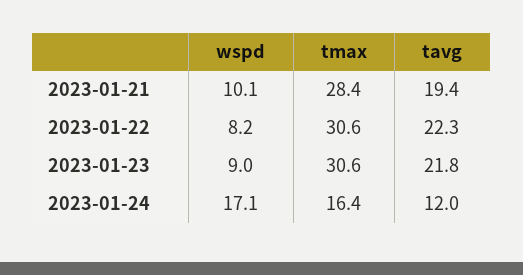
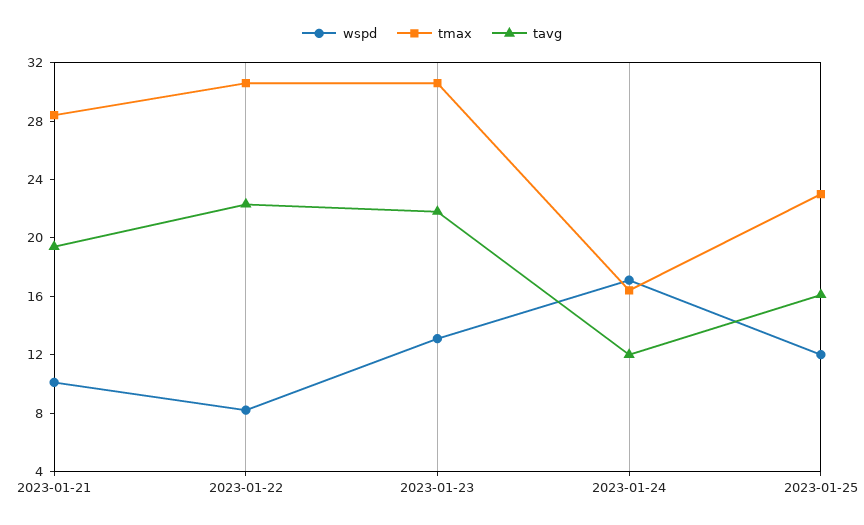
wspd, 2023-01-23: 9 -> 13
wspd, 2023-01-25: none -> 12
tmax, 2023-01-25: none -> 23
tavg, 2023-01-25: none -> 16

